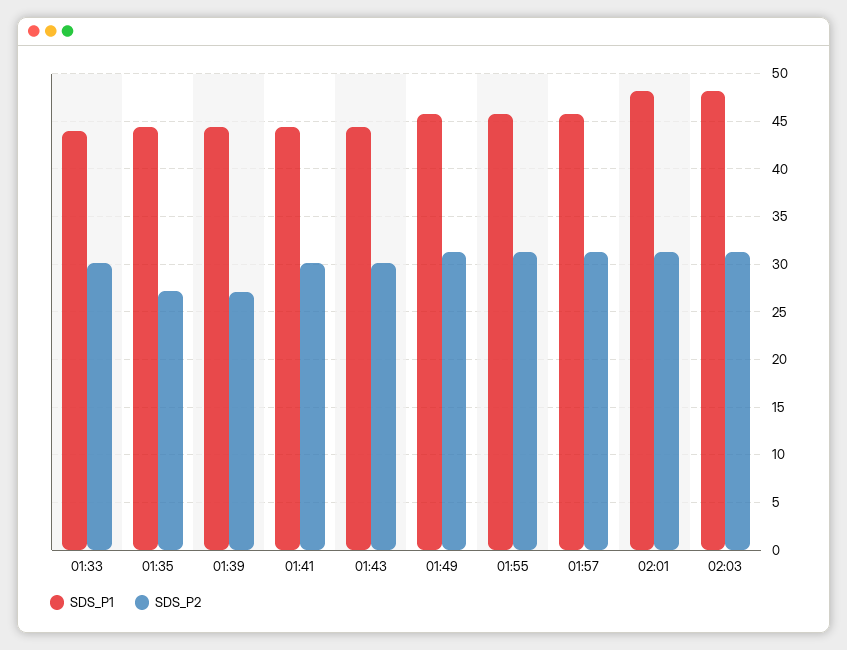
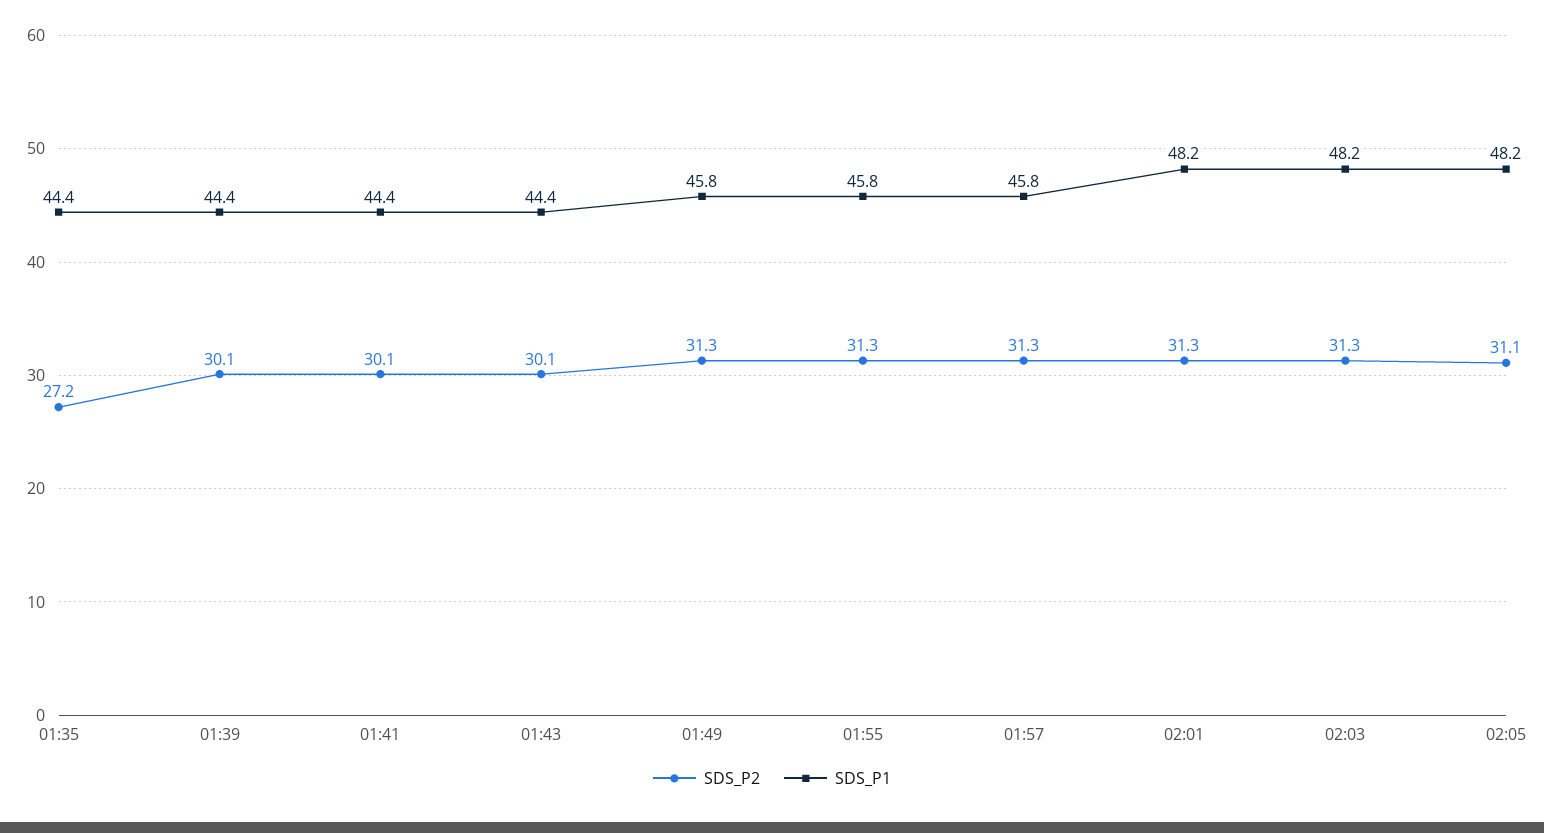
SDS_P1, 01:33: 44 -> none
SDS_P2, 01:33: 30 -> none
SDS_P2, 01:39: 27 -> 30.1
SDS_P2, 02:05: none -> 31.1
SDS_P1, 02:05: none -> 48.2

